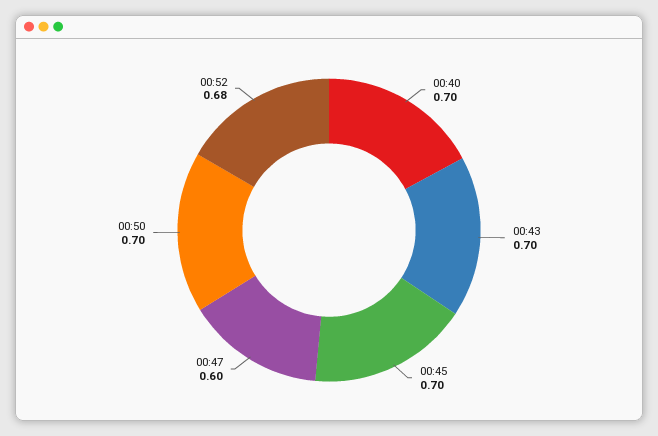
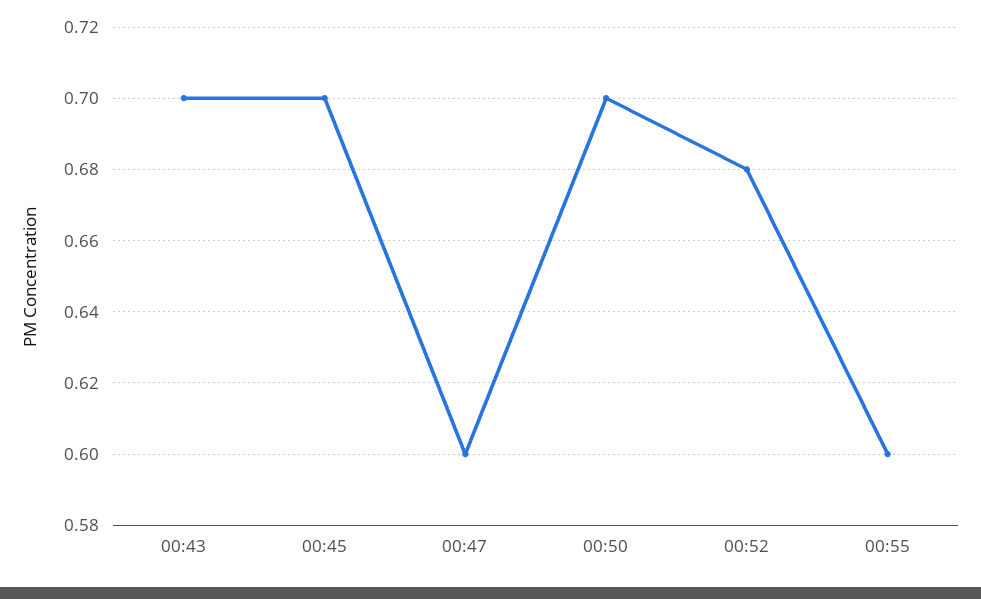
00:40: 0.7 -> none
00:55: none -> 0.6

